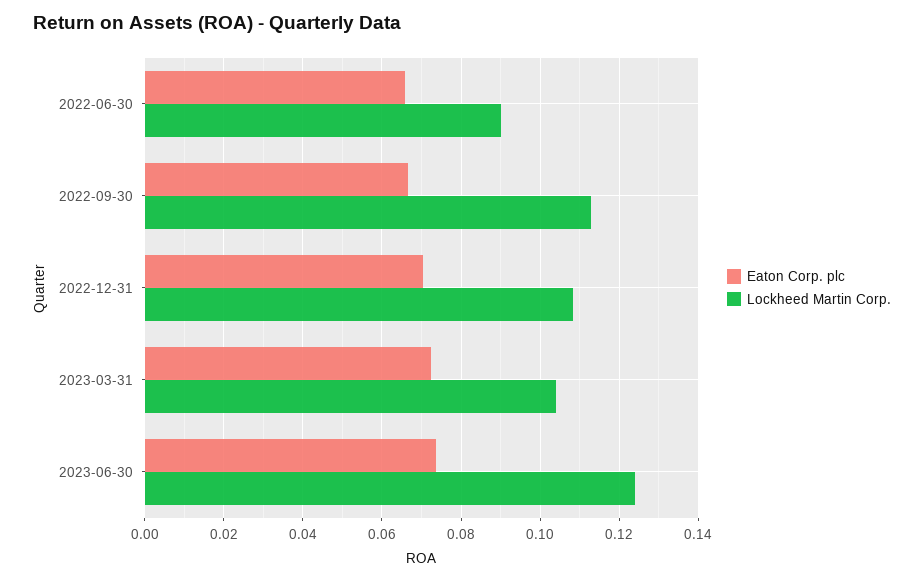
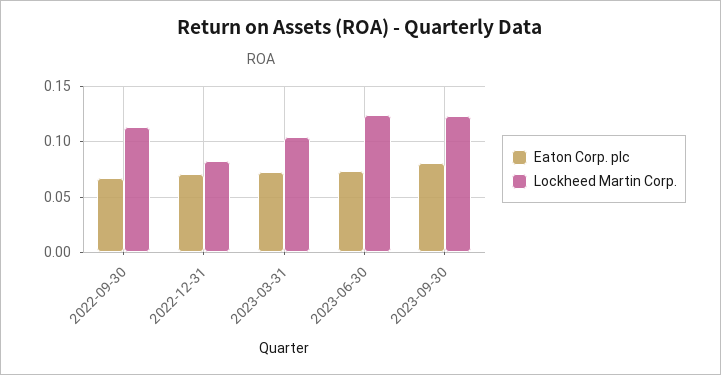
Eaton Corp. plc, 2022-06-30: 0.066 -> none
Lockheed Martin Corp., 2022-06-30: 0.09 -> none
Lockheed Martin Corp., 2022-12-31: 0.108 -> 0.08
Eaton Corp. plc, 2023-09-30: none -> 0.08
Lockheed Martin Corp., 2023-09-30: none -> 0.12

